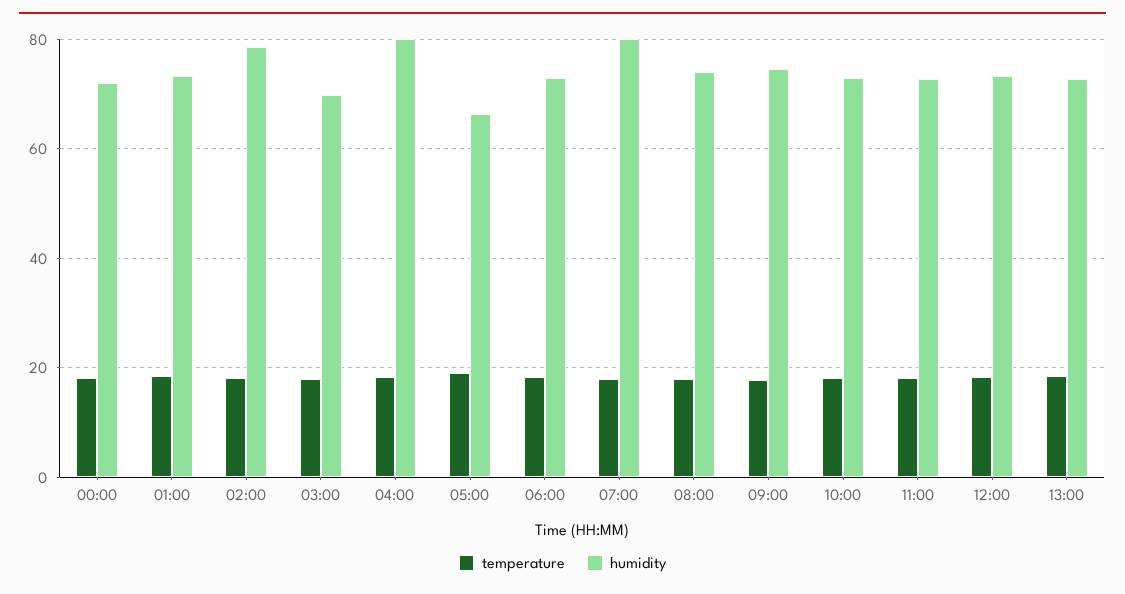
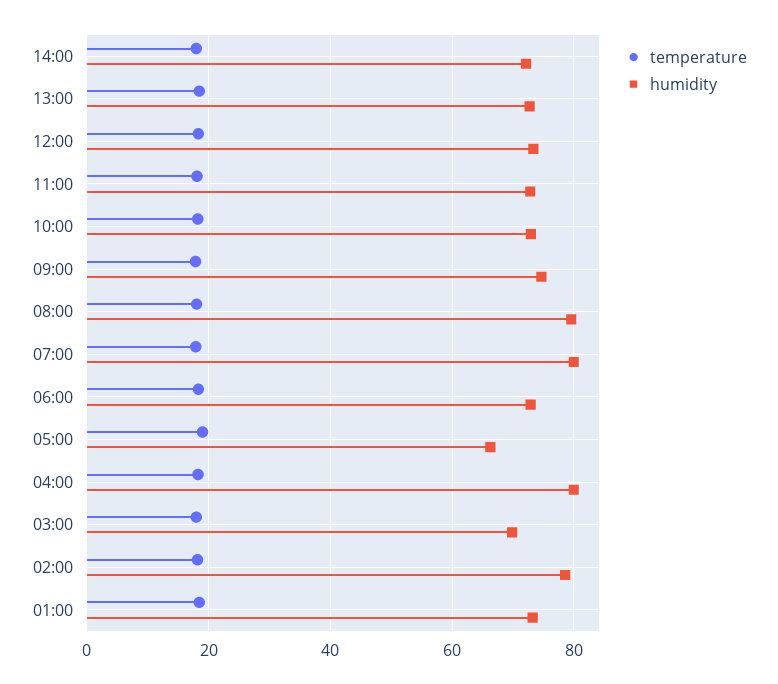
temperature, 00:00: 18 -> none
humidity, 00:00: 72 -> none
humidity, 08:00: 74 -> 80
temperature, 14:00: none -> 18
humidity, 14:00: none -> 72

